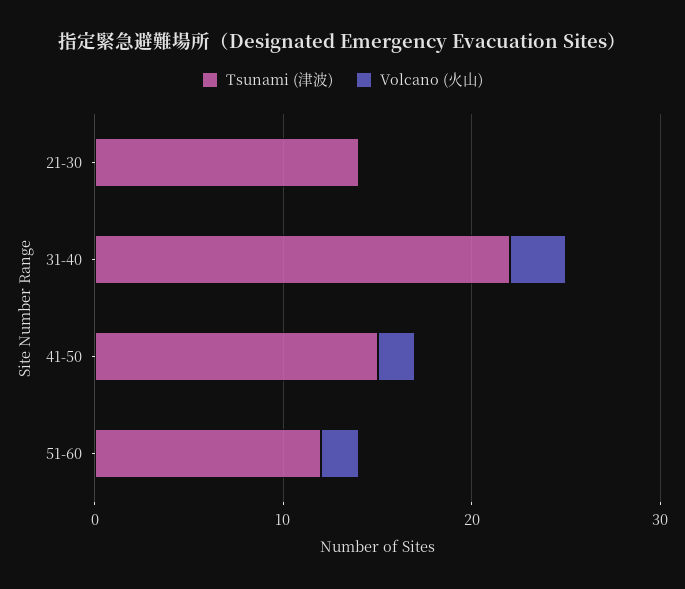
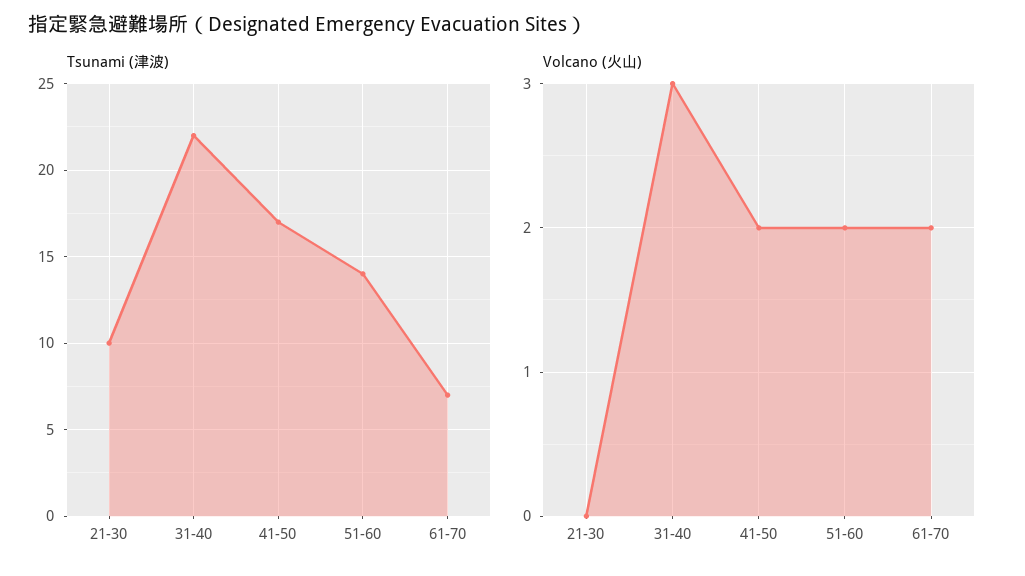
Tsunami (津波), 21-30: 14 -> 10
Tsunami (津波), 41-50: 15 -> 17
Tsunami (津波), 51-60: 12 -> 14
Tsunami (津波), 61-70: none -> 7
Volcano (火山), 61-70: none -> 2

